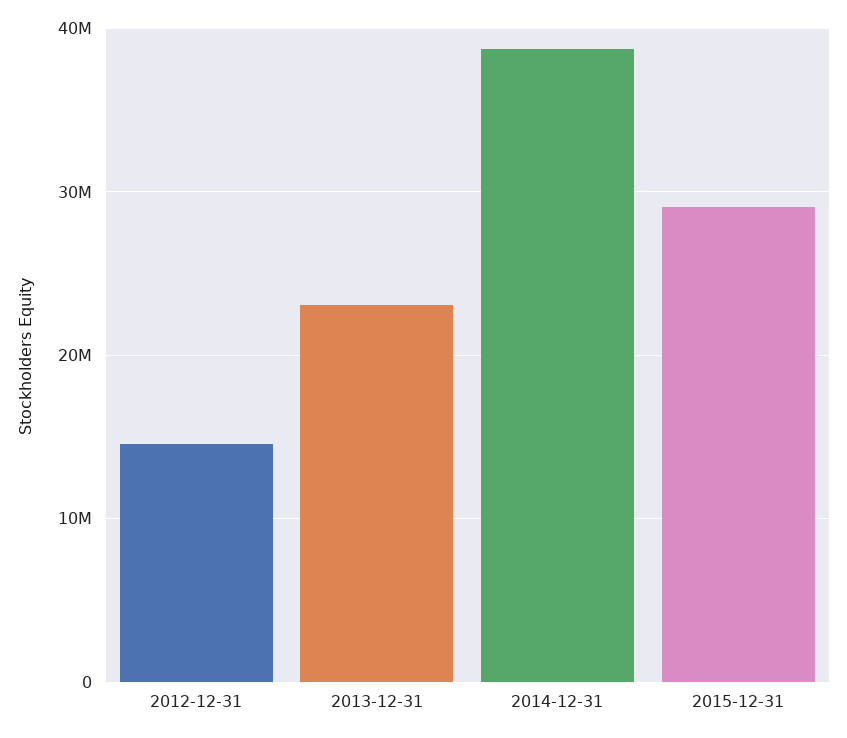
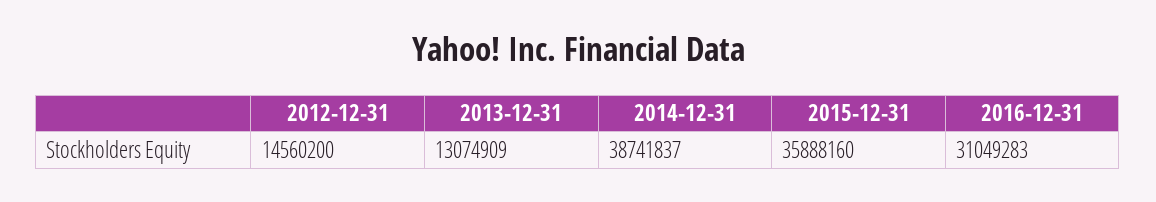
2013-12-31: 23000000 -> 13074909
2015-12-31: 29000000 -> 35888160
2016-12-31: none -> 31049283

